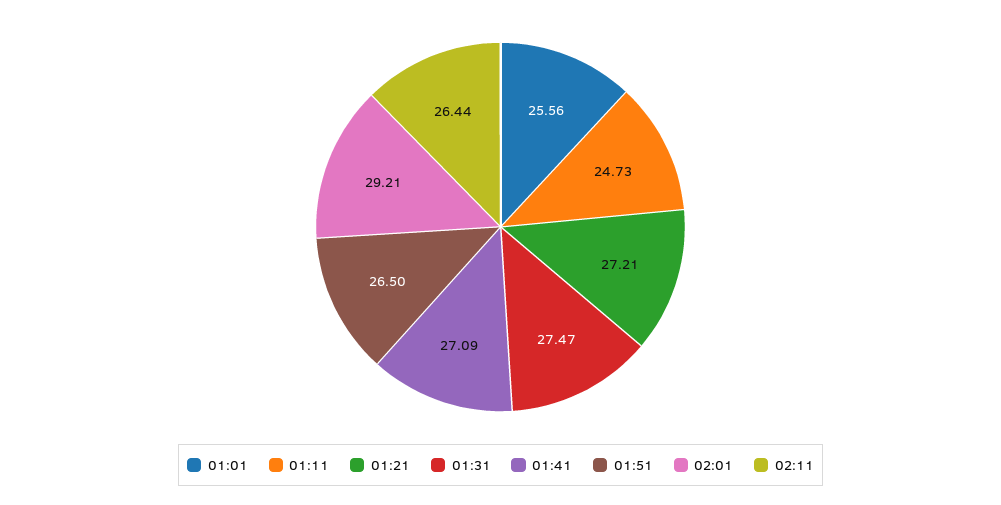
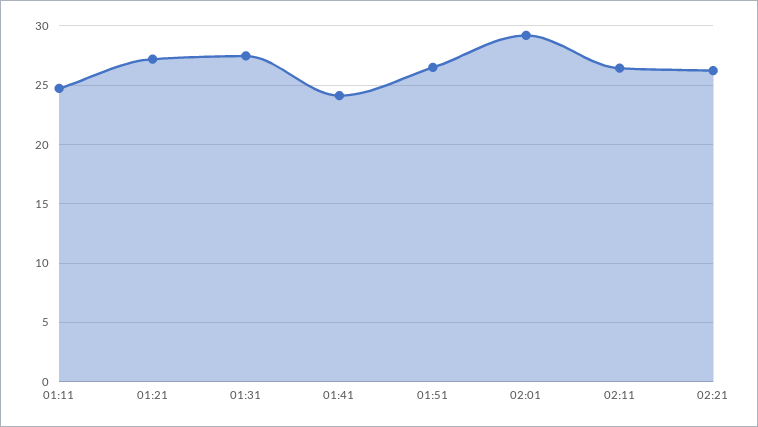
01:01: 25.56 -> none
01:41: 27.09 -> 24
02:21: none -> 26

